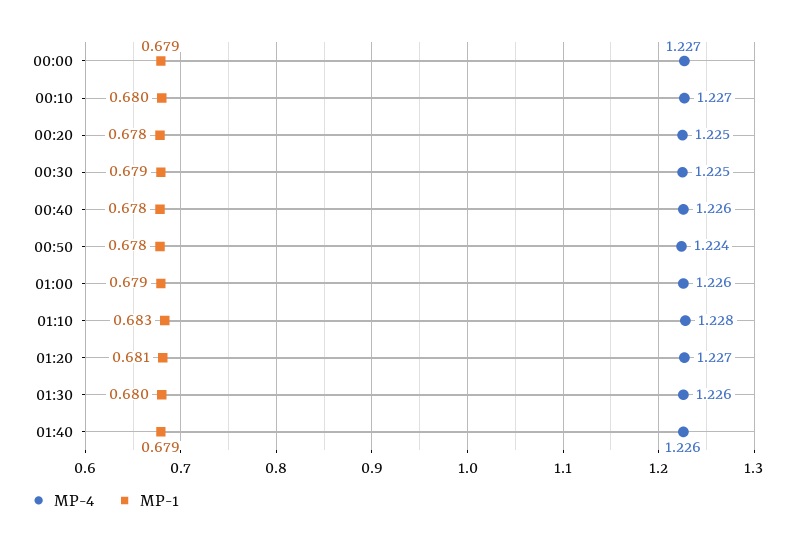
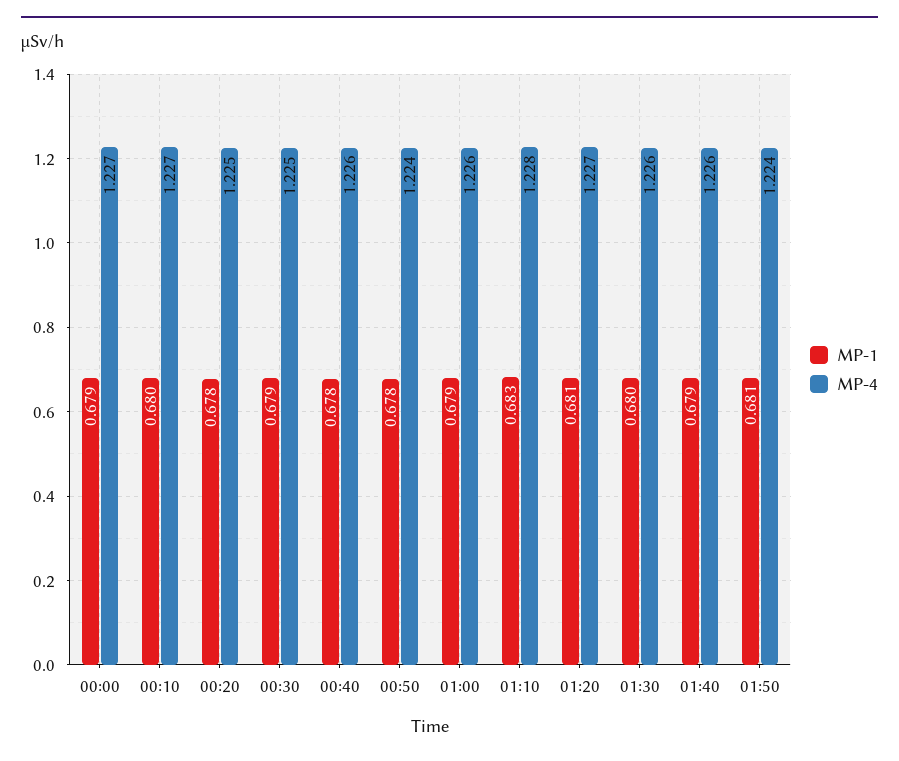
MP-1, 01:50: none -> 0.681
MP-4, 01:50: none -> 1.224

